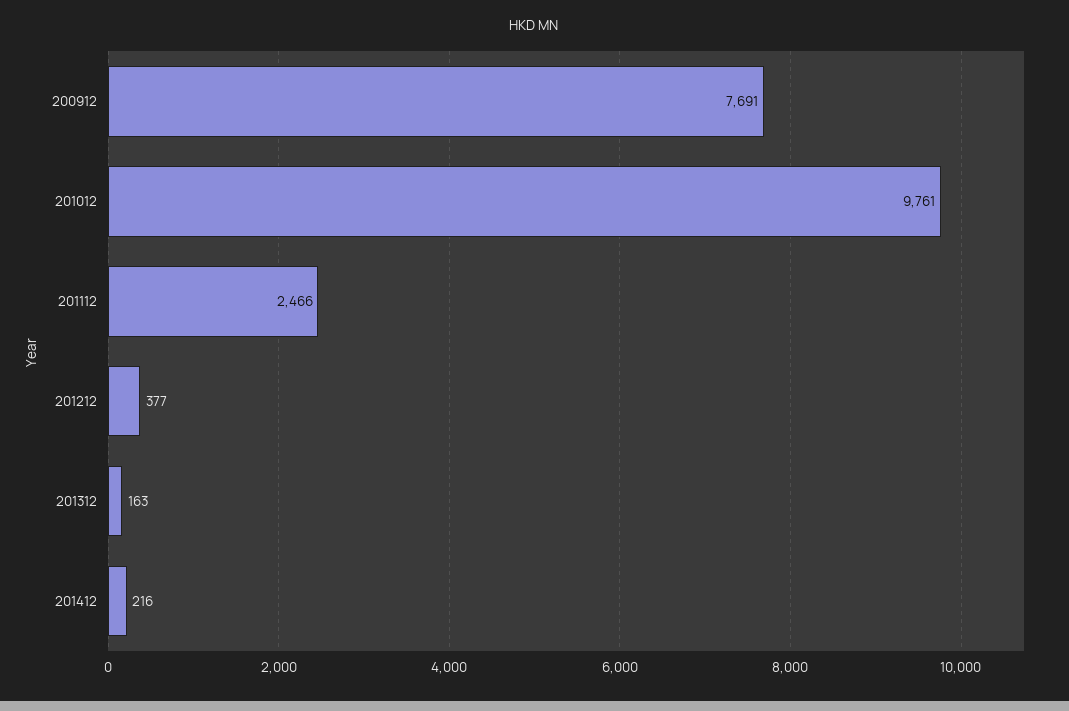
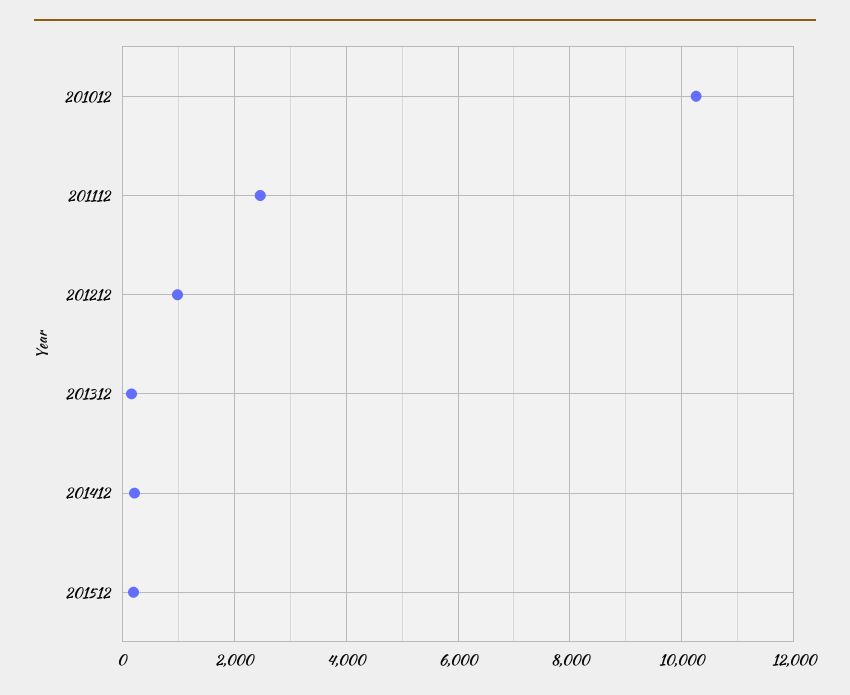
200912: 7691 -> none
201012: 9761 -> 10200
201212: 377 -> 1000
201512: none -> 200

